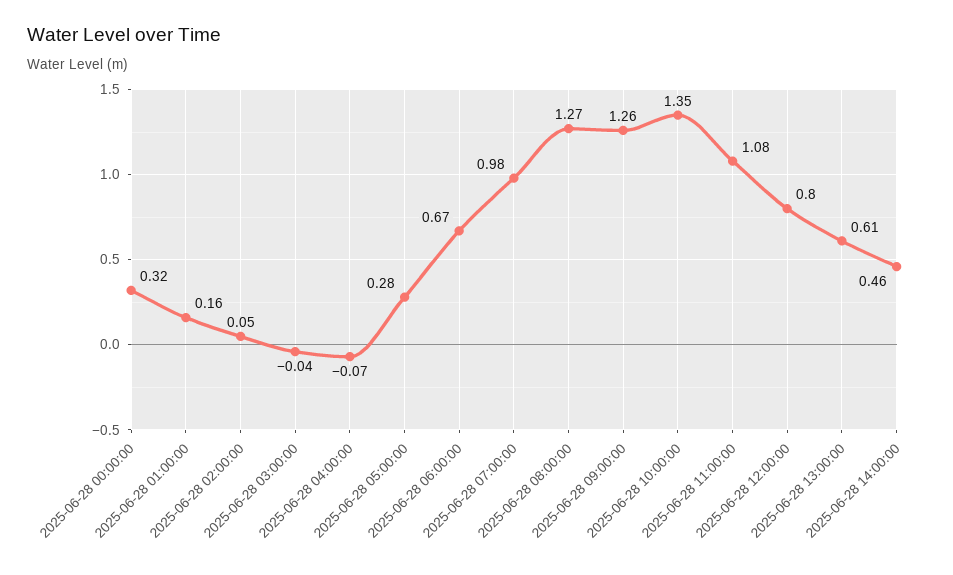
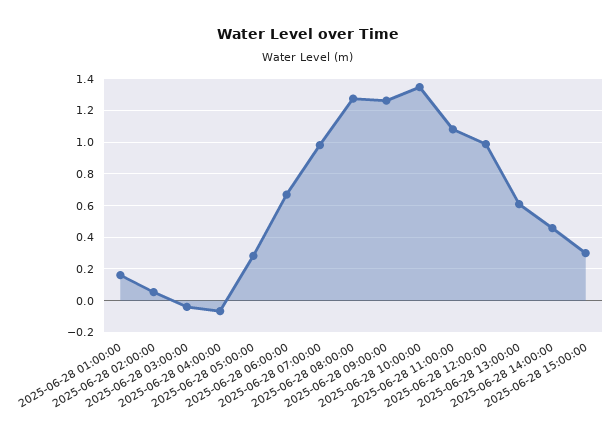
2025-06-28 00:00:00: 0.32 -> none
2025-06-28 12:00:00: 0.8 -> 1
2025-06-28 15:00:00: none -> 0.3

